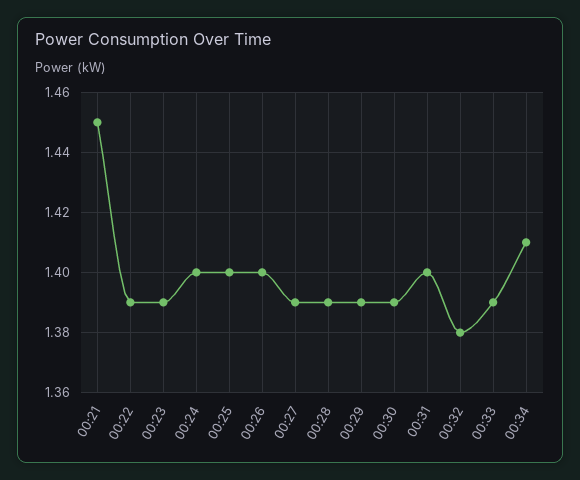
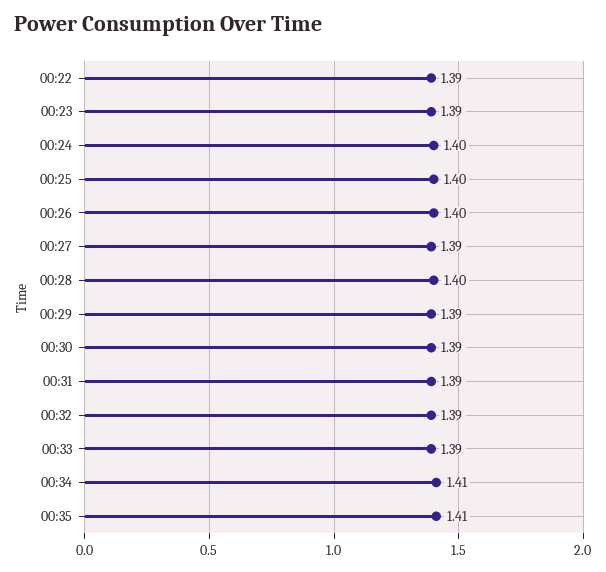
00:21: 1.45 -> none
00:28: 1.39 -> 1.4
00:31: 1.4 -> 1.39
00:32: 1.38 -> 1.39
00:35: none -> 1.41

